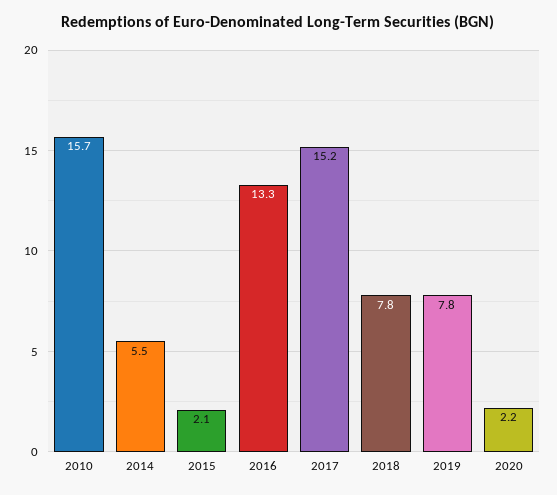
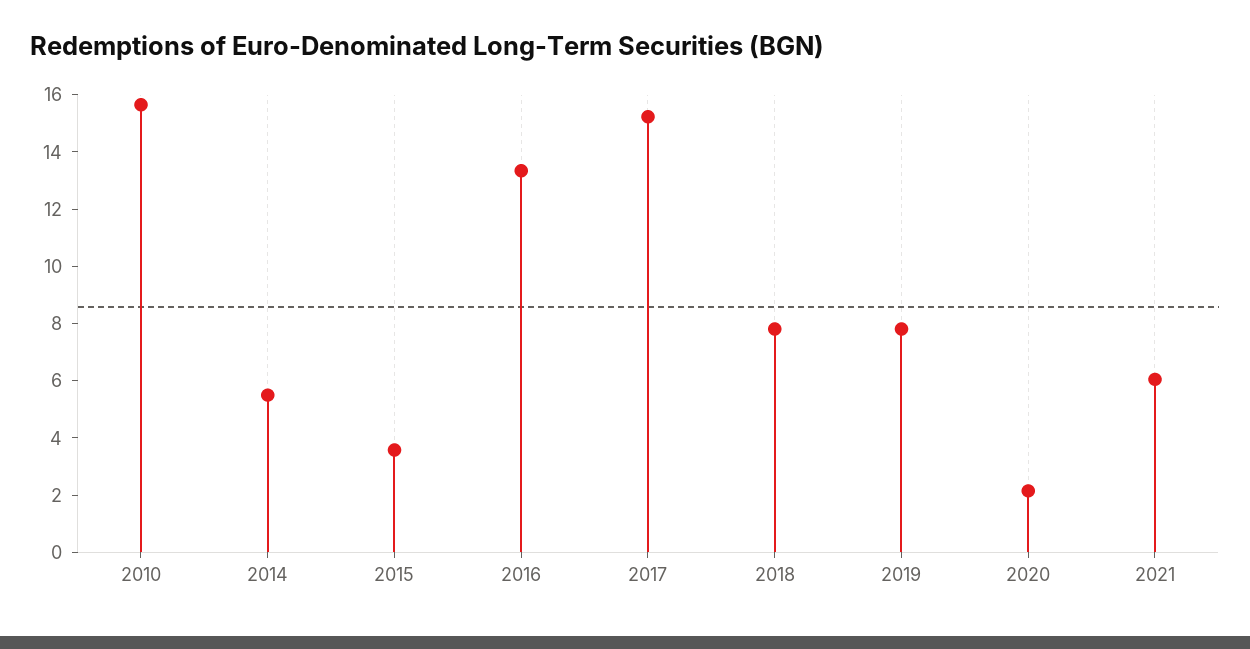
2015: 2.1 -> 3.5
2021: none -> 6

